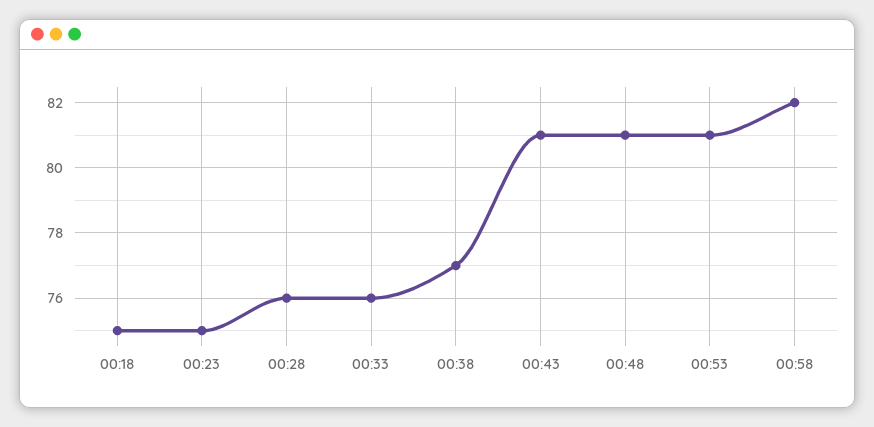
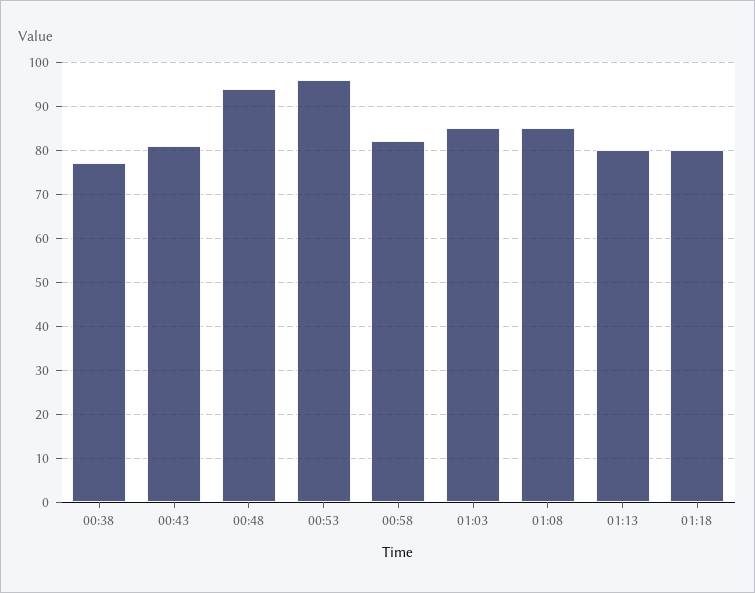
00:18: 75 -> none
00:23: 75 -> none
00:28: 76 -> none
00:33: 76 -> none
00:48: 81 -> 95
00:53: 81 -> 95
01:03: none -> 85
01:08: none -> 85
01:13: none -> 80
01:18: none -> 80

